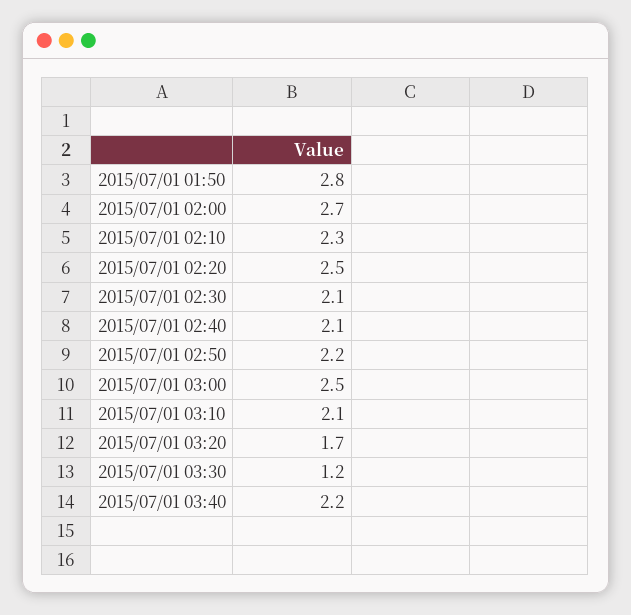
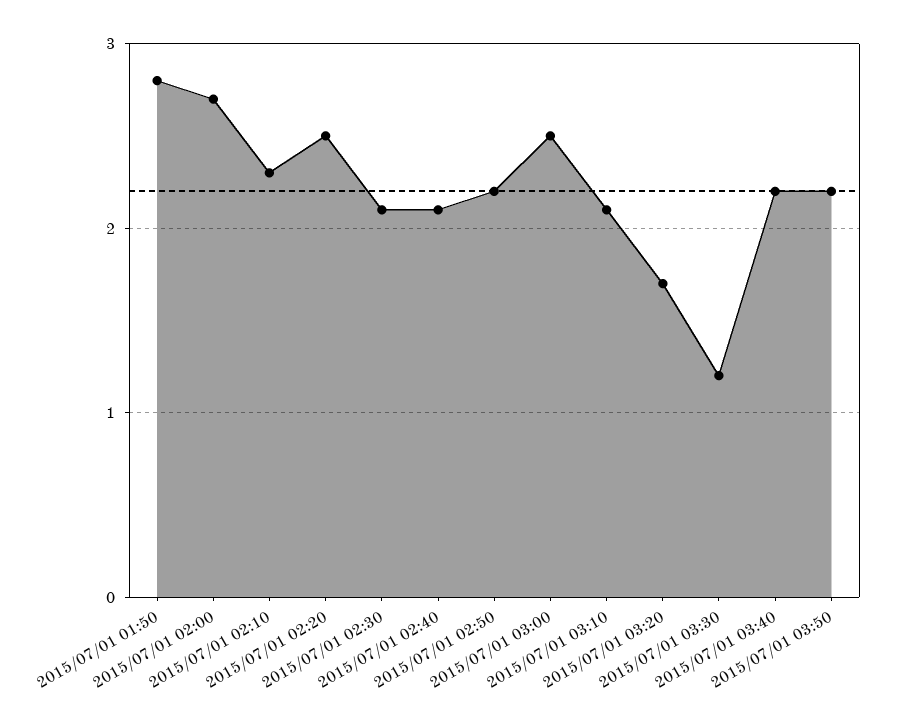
2015/07/01 03:50: none -> 2.2

